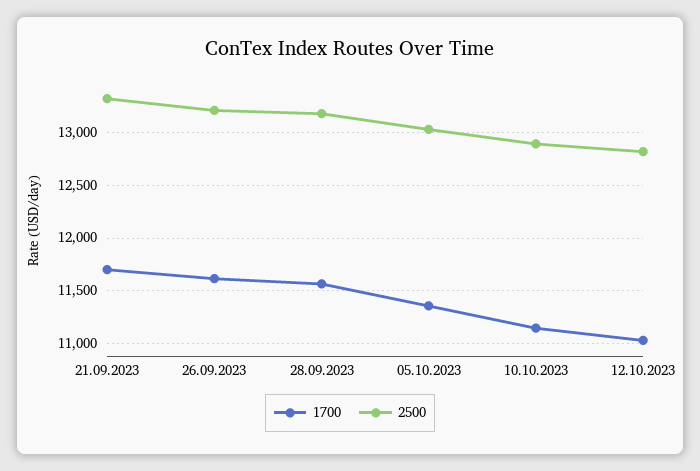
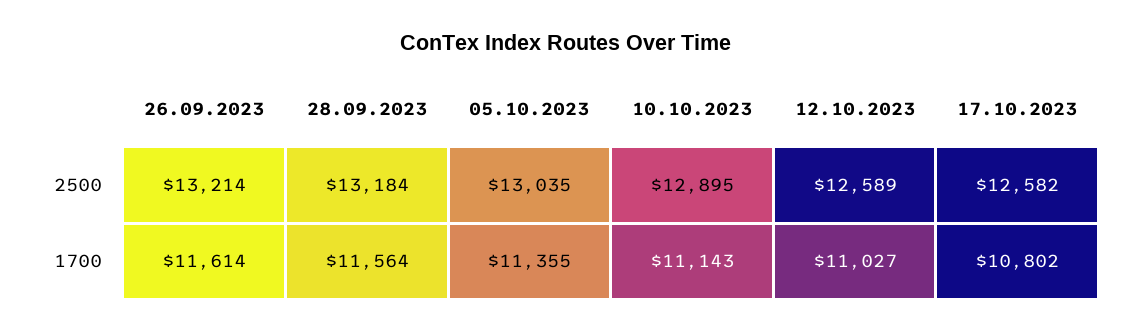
1700, 21.09.2023: 11700 -> none
2500, 21.09.2023: 13300 -> none
2500, 12.10.2023: 12800 -> 12589
2500, 17.10.2023: none -> 12582
1700, 17.10.2023: none -> 10802

